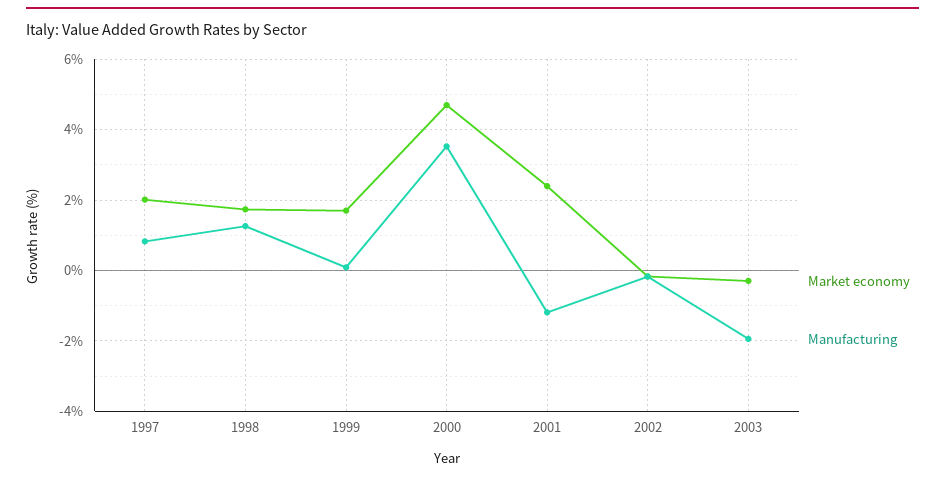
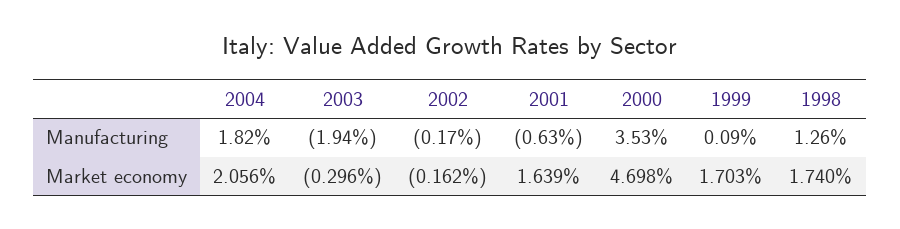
Market economy, 1997: 2 -> none
Manufacturing, 1997: 0.8 -> none
Market economy, 2001: 2.4 -> 1.639
Manufacturing, 2001: -1.2 -> -0.63
Manufacturing, 2004: none -> 1.82
Market economy, 2004: none -> 2.056

